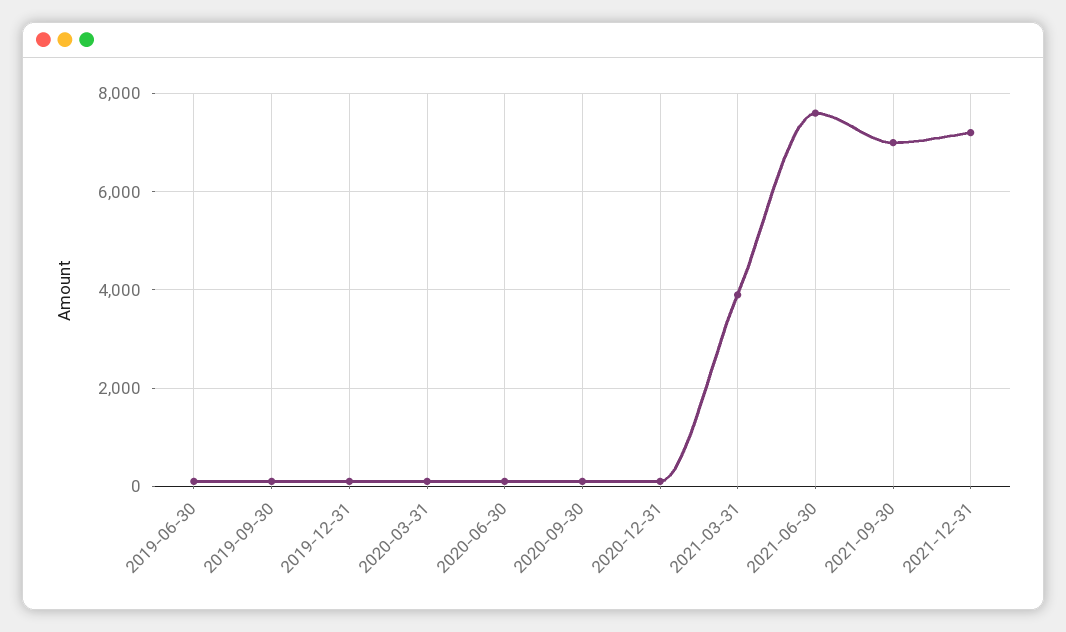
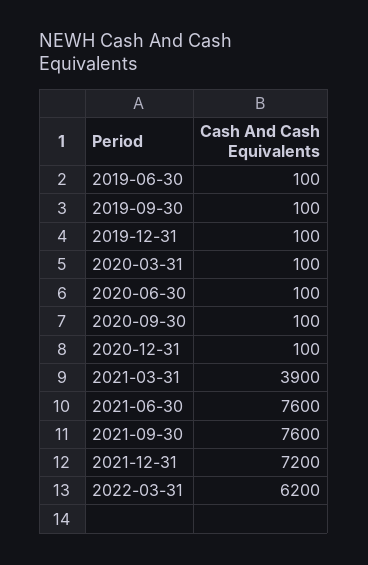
2021-09-30: 7000 -> 7600
2022-03-31: none -> 6200

